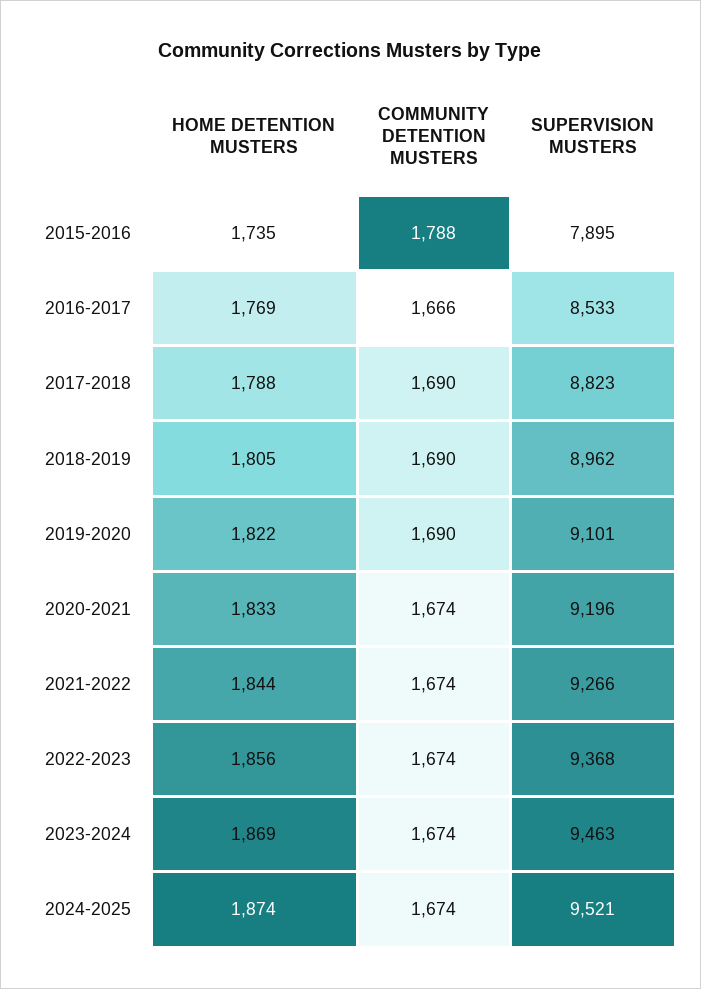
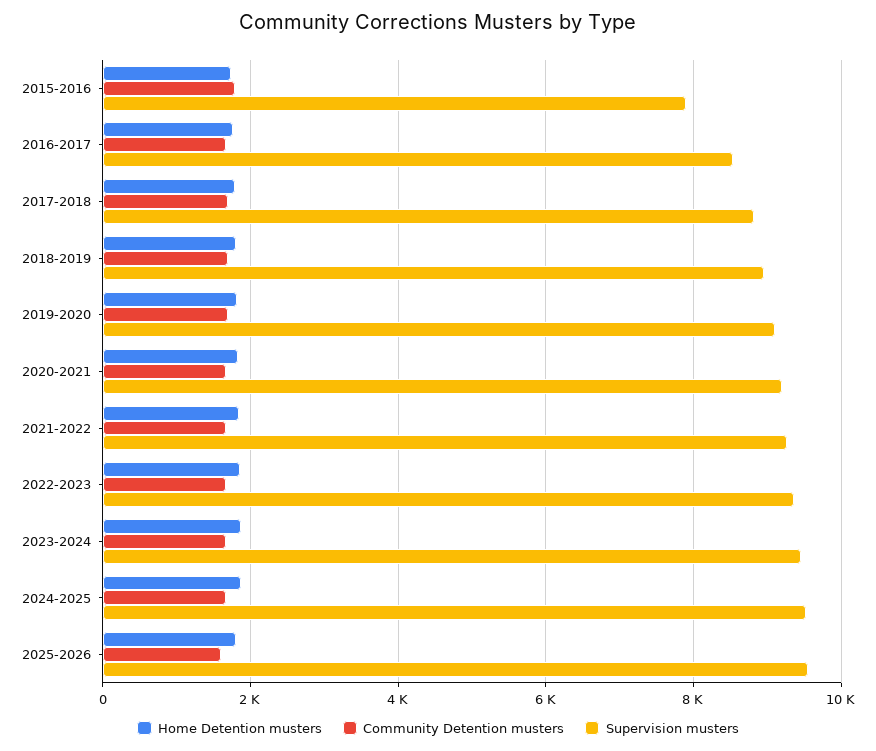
HOME DETENTION MUSTERS, 2025-2026: none -> 1800
COMMUNITY DETENTION MUSTERS, 2025-2026: none -> 1600
SUPERVISION MUSTERS, 2025-2026: none -> 9600

